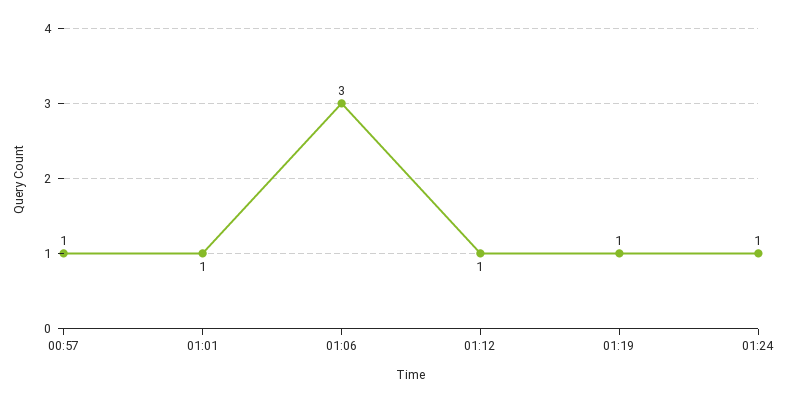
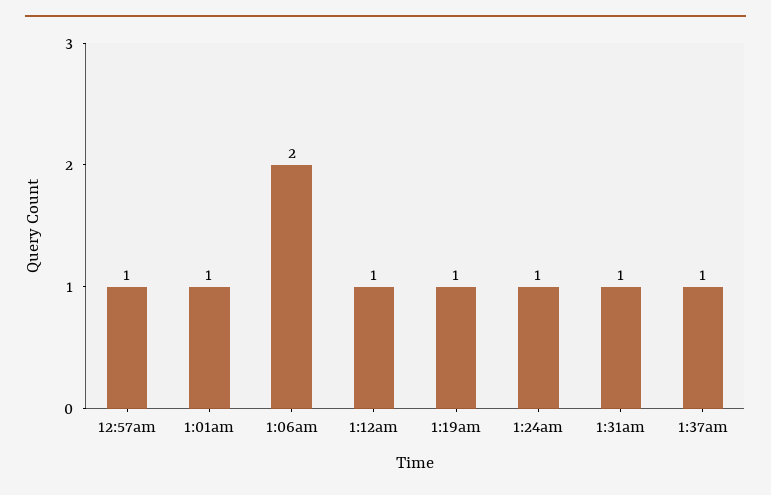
01:06: 3 -> 2
1:31am: none -> 1
1:37am: none -> 1

